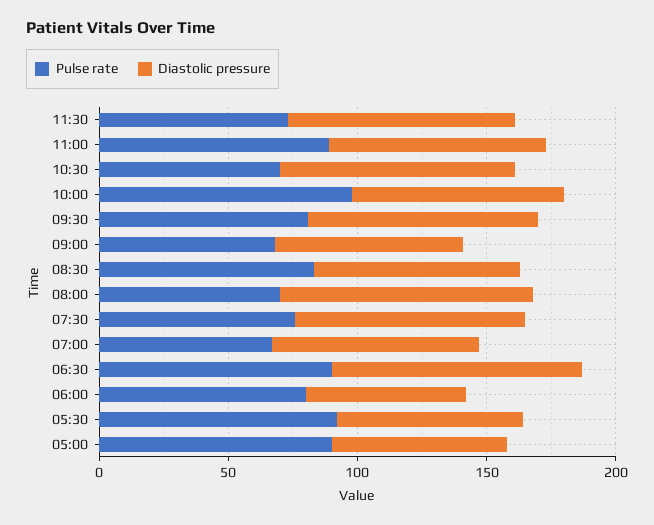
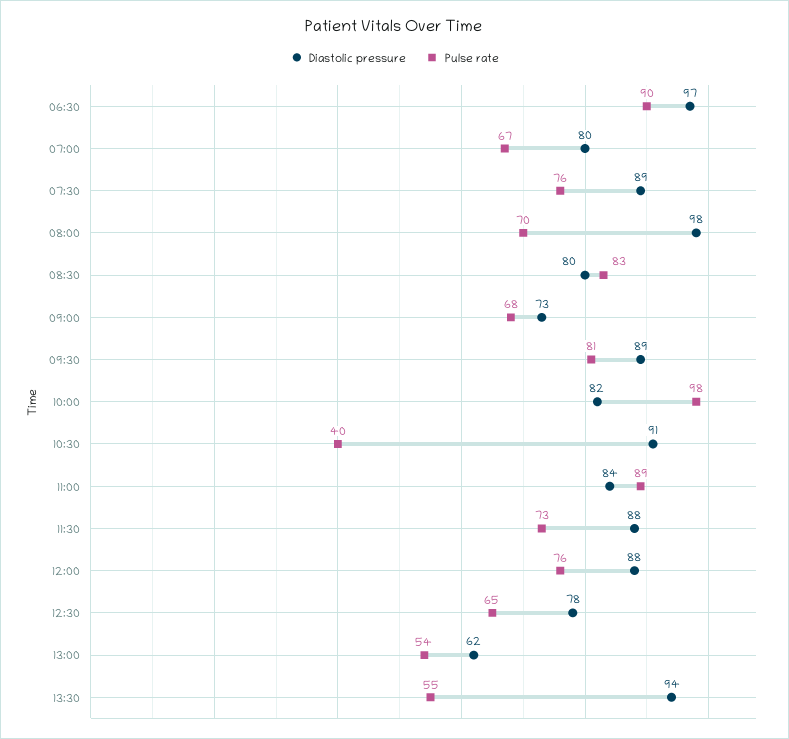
Pulse rate, 10:30: 70 -> 40
Pulse rate, 06:00: 80 -> none
Diastolic pressure, 06:00: 60 -> none
Pulse rate, 05:30: 90 -> none
Diastolic pressure, 05:30: 70 -> none
Pulse rate, 05:00: 90 -> none
Diastolic pressure, 05:00: 70 -> none
Diastolic pressure, 12:00: none -> 88
Pulse rate, 12:00: none -> 76
Diastolic pressure, 12:30: none -> 78
Pulse rate, 12:30: none -> 65
Diastolic pressure, 13:00: none -> 62
Pulse rate, 13:00: none -> 54
Diastolic pressure, 13:30: none -> 94
Pulse rate, 13:30: none -> 55

